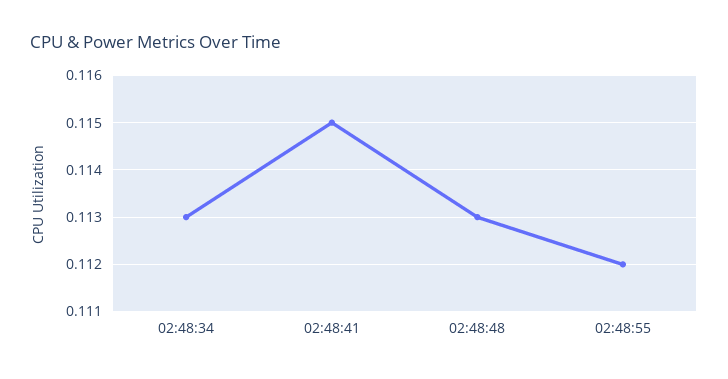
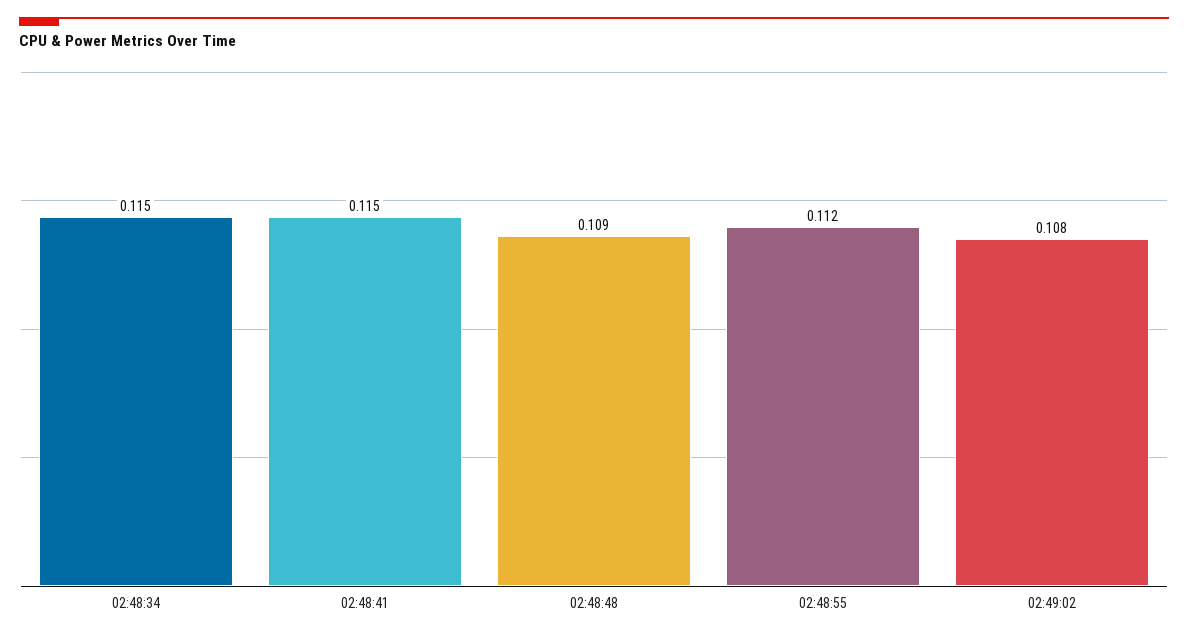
02:48:34: 0.113 -> 0.115
02:48:48: 0.113 -> 0.109
02:49:02: none -> 0.108

